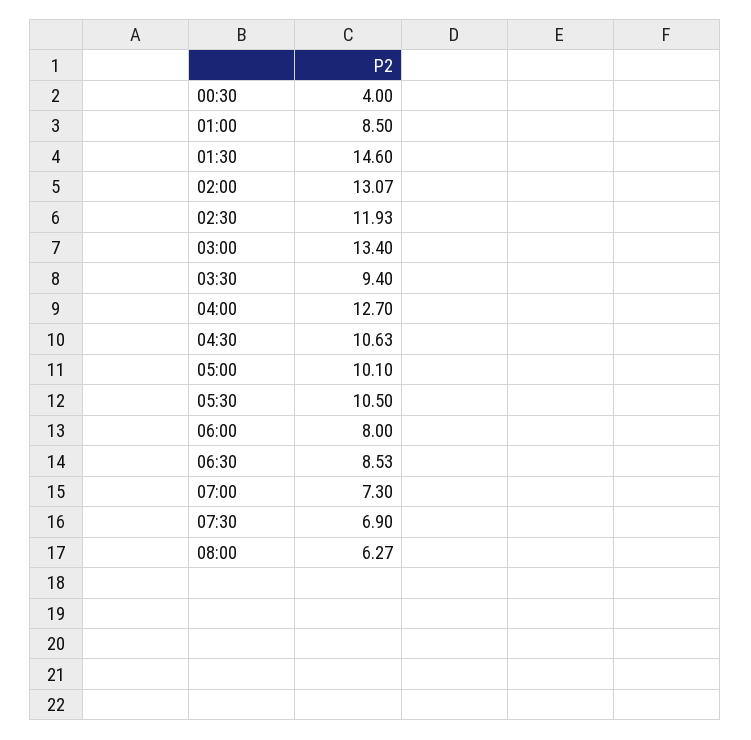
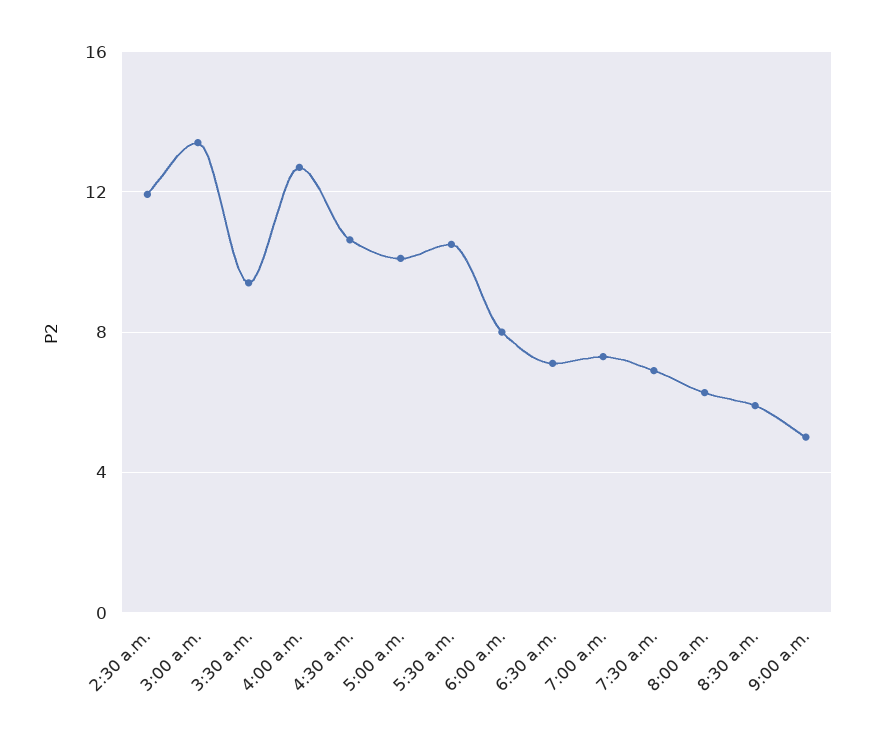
00:30: 4 -> none
01:00: 8.5 -> none
01:30: 14.6 -> none
02:00: 13.07 -> none
06:30: 8.53 -> 7
8:30 a.m.: none -> 6
9:00 a.m.: none -> 5

